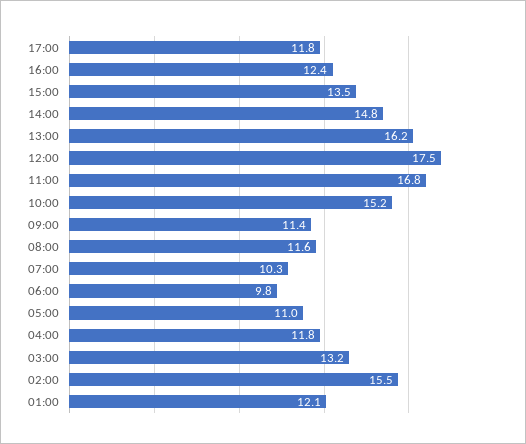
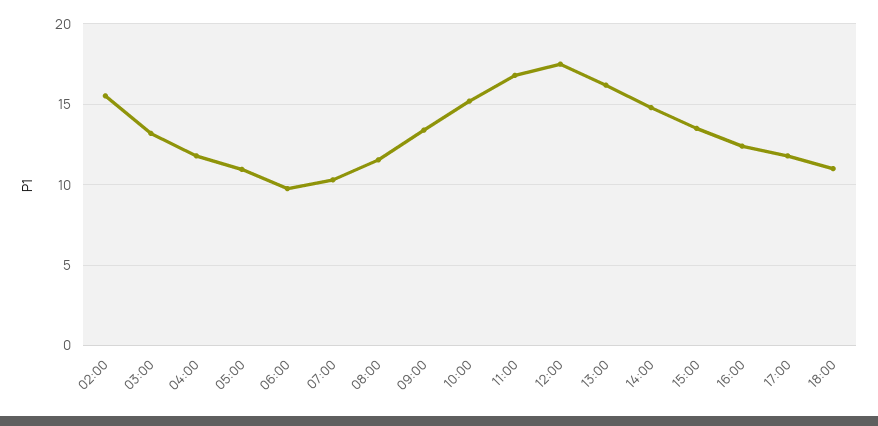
09:00: 11.4 -> 13.5
01:00: 12.1 -> none
18:00: none -> 11

